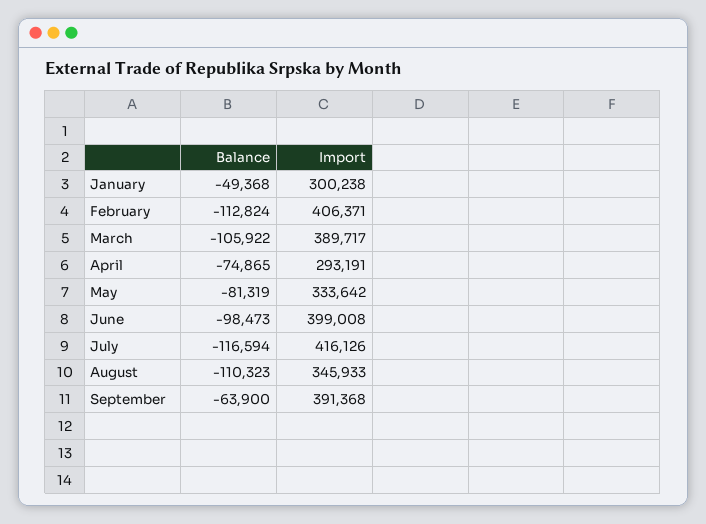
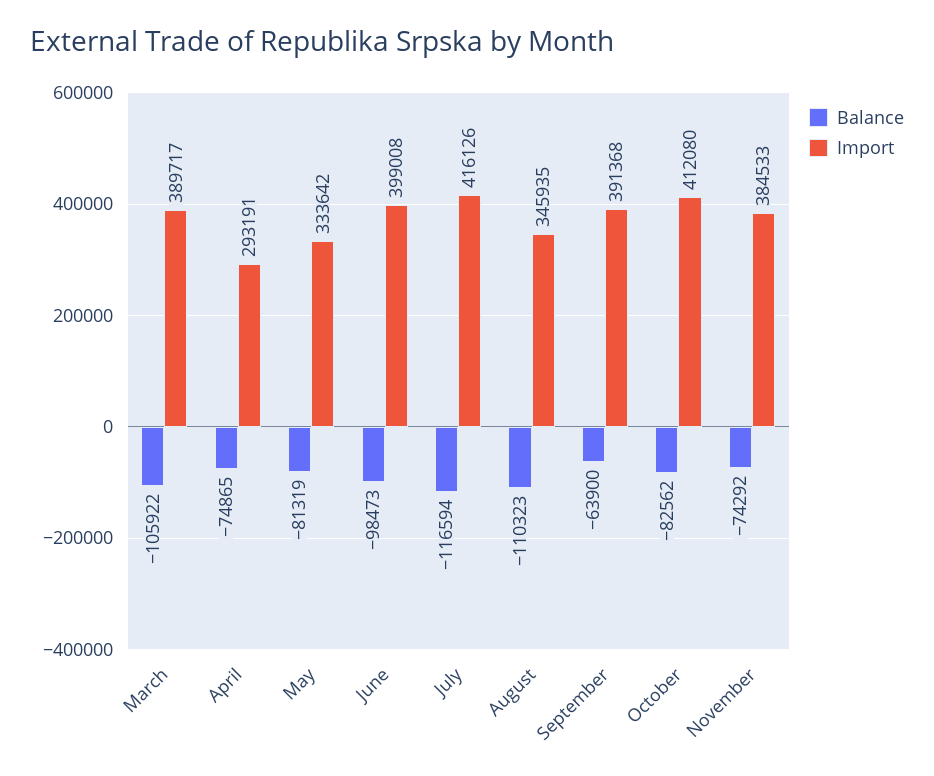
Balance, January: -49368 -> none
Import, January: 300238 -> none
Balance, February: -112824 -> none
Import, February: 406371 -> none
Import, August: 345933 -> 345935
Balance, October: none -> -82562
Import, October: none -> 412080
Balance, November: none -> -74292
Import, November: none -> 384533

